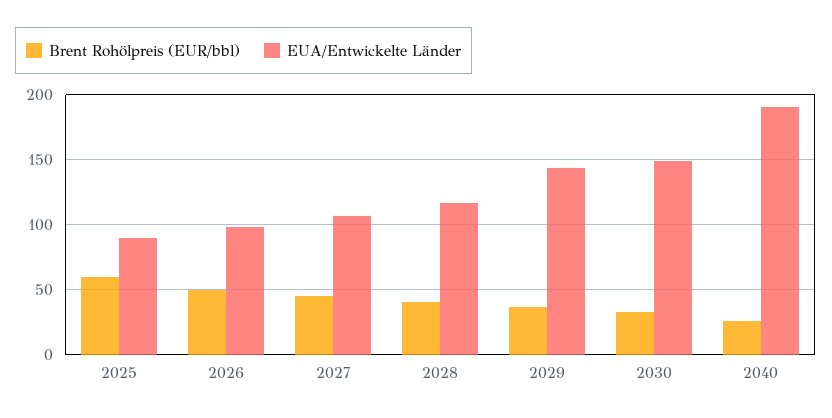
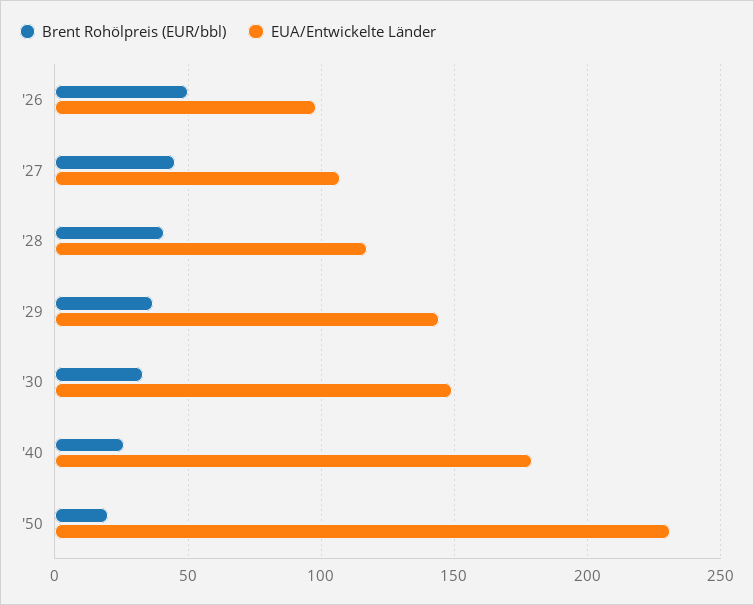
Brent Rohölpreis (EUR/bbl), 2025: 60 -> none
EUA/Entwickelte Länder, 2025: 90 -> none
EUA/Entwickelte Länder, 2040: 190 -> 180
Brent Rohölpreis (EUR/bbl), '50: none -> 20
EUA/Entwickelte Länder, '50: none -> 230

